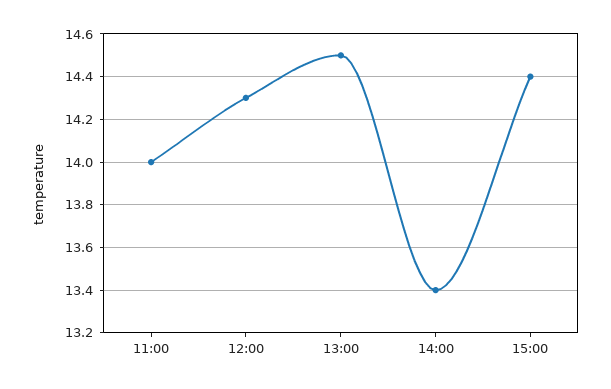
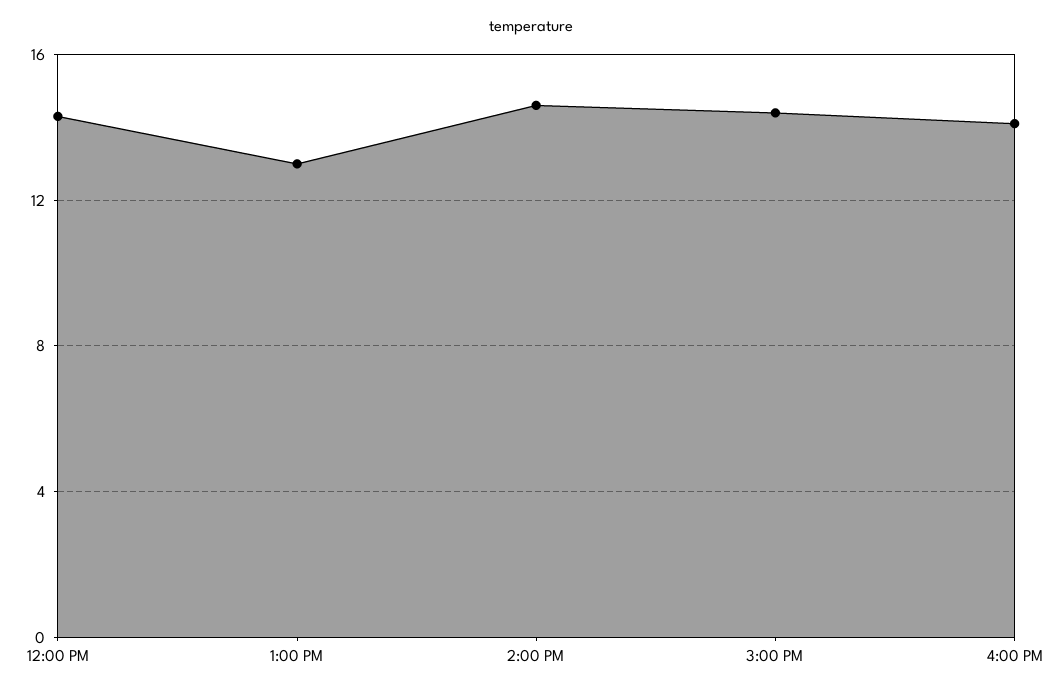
11:00: 14 -> none
13:00: 14.5 -> 13
14:00: 13.4 -> 14.5
4:00 PM: none -> 14

